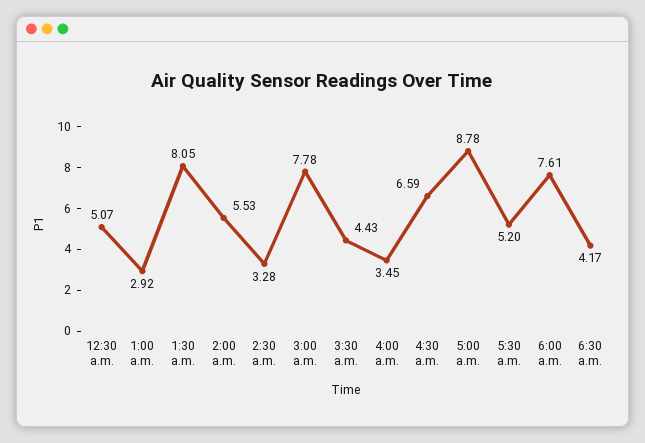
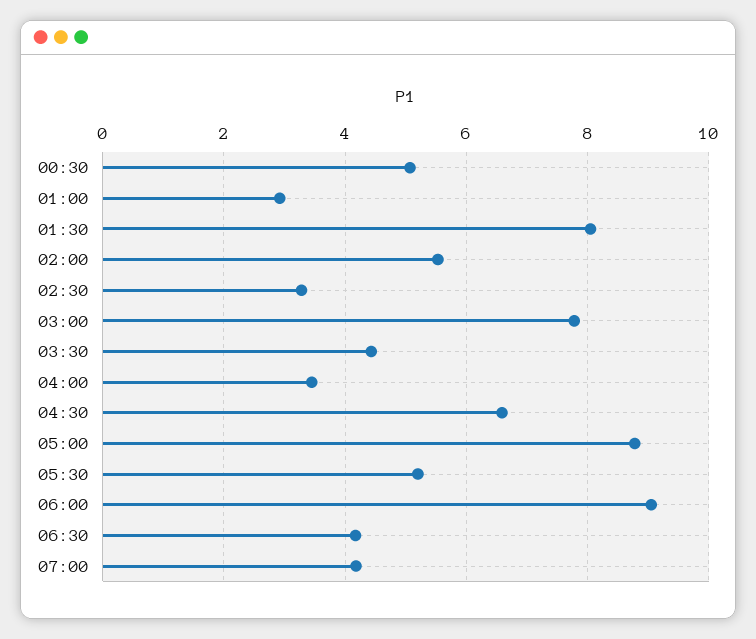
6:00 a.m.: 7.61 -> 9
07:00: none -> 4.2

